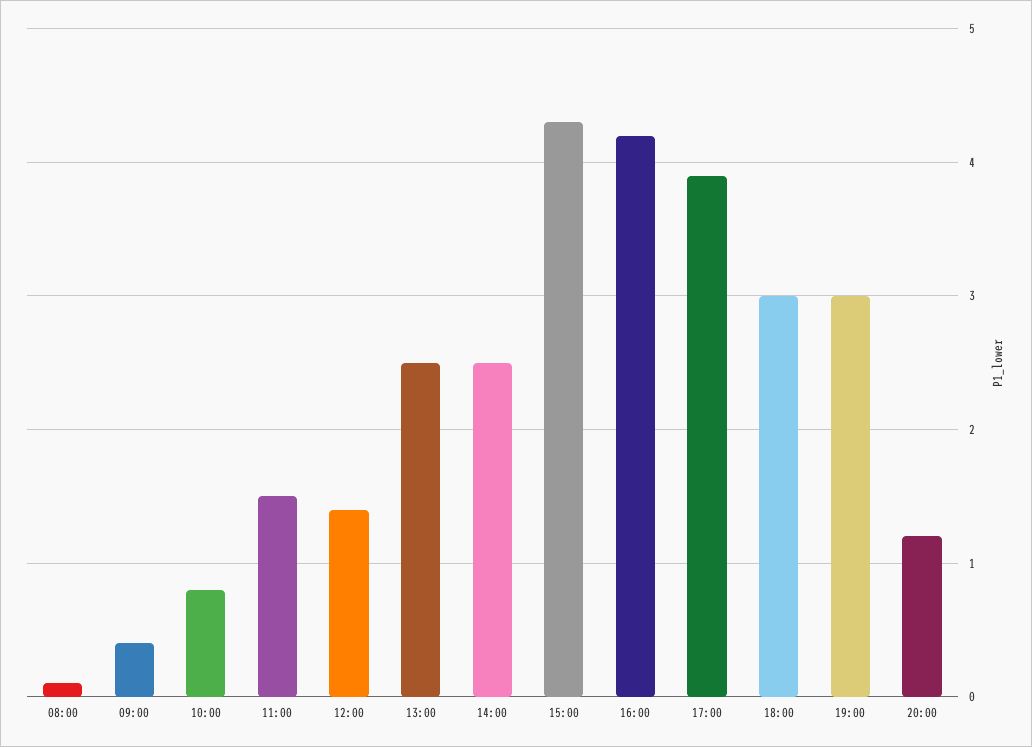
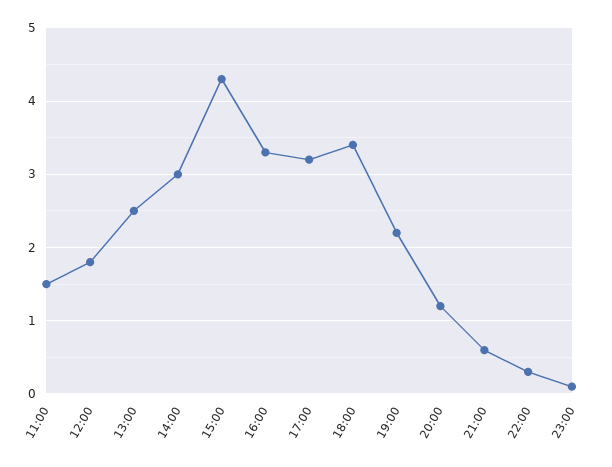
08:00: 0.1 -> none
09:00: 0.4 -> none
10:00: 0.8 -> none
12:00: 1.4 -> 1.8
14:00: 2.5 -> 3
16:00: 4.2 -> 3.3
17:00: 3.9 -> 3.2
18:00: 3 -> 3.4
19:00: 3 -> 2.2
21:00: none -> 0.6
22:00: none -> 0.3
23:00: none -> 0.1

